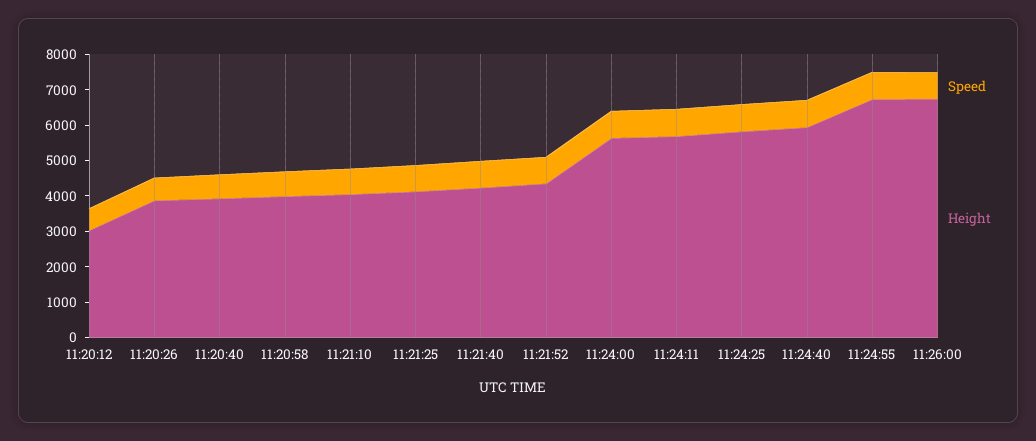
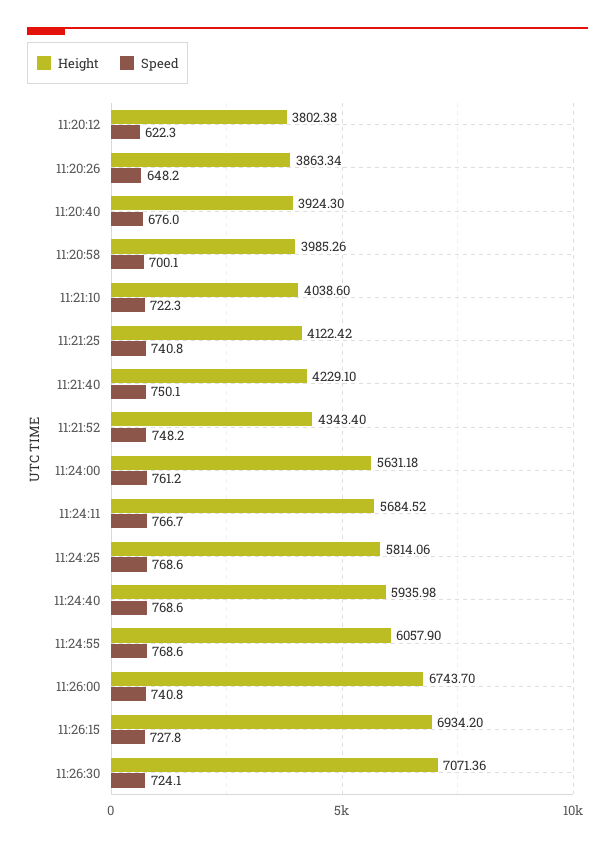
Height, 11:20:12: 3000 -> 3802.38
Height, 11:24:55: 6750 -> 6057.9
Height, 11:26:15: none -> 6934.2
Speed, 11:26:15: none -> 727.8
Height, 11:26:30: none -> 7071.36
Speed, 11:26:30: none -> 724.1

